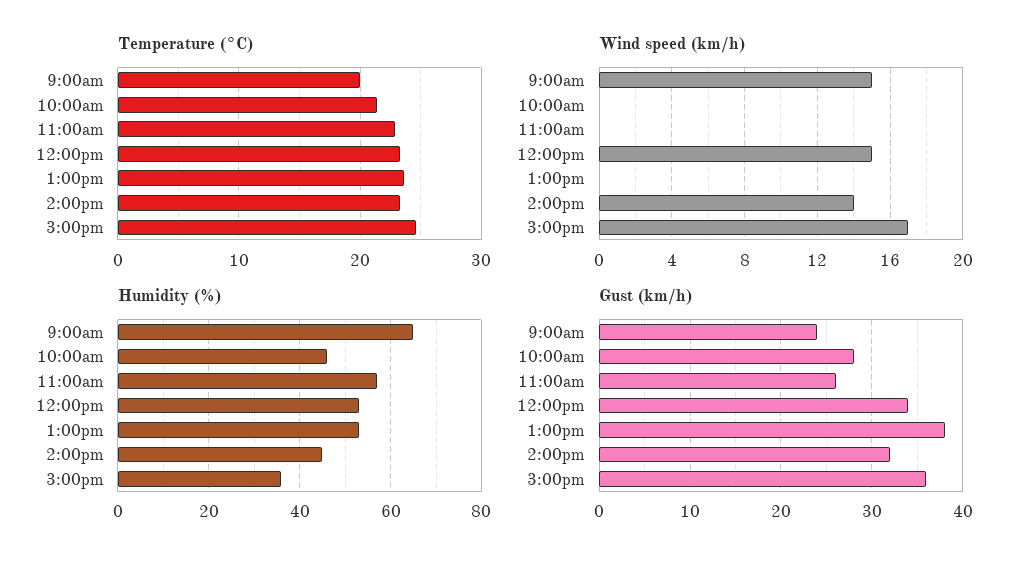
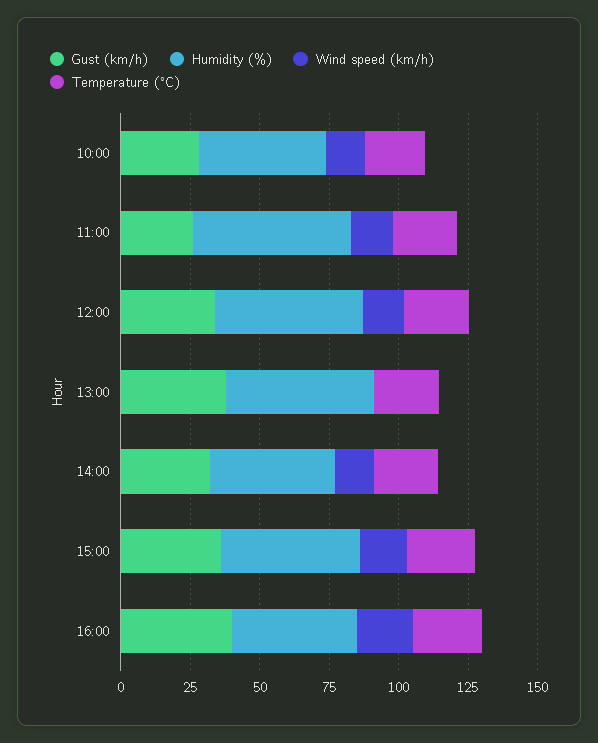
Temperature (°C), 9:00am: 20 -> none
Wind speed (km/h), 9:00am: 15 -> none
Wind speed (km/h), 10:00am: 0 -> 15
Wind speed (km/h), 11:00am: 0 -> 15
Humidity (%), 9:00am: 65 -> none
Humidity (%), 3:00pm: 35 -> 50
Gust (km/h), 9:00am: 24 -> none
Gust (km/h), 16:00: none -> 40
Humidity (%), 16:00: none -> 45
Wind speed (km/h), 16:00: none -> 20
Temperature (°C), 16:00: none -> 25

